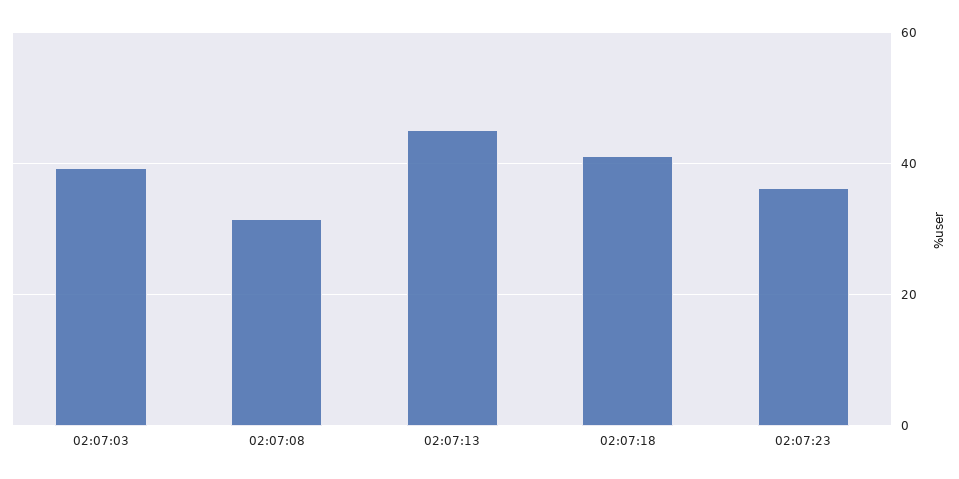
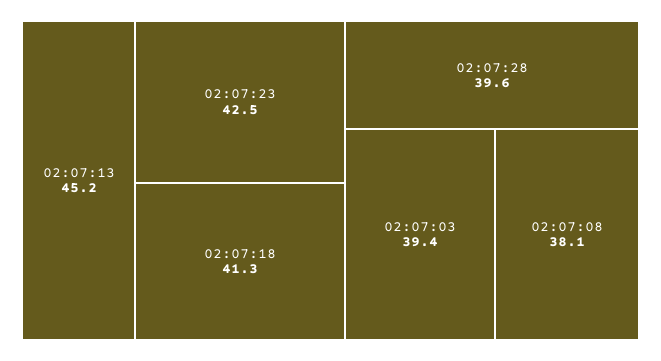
02:07:08: 32 -> 38.1
02:07:23: 36 -> 42.5
02:07:28: none -> 39.6

